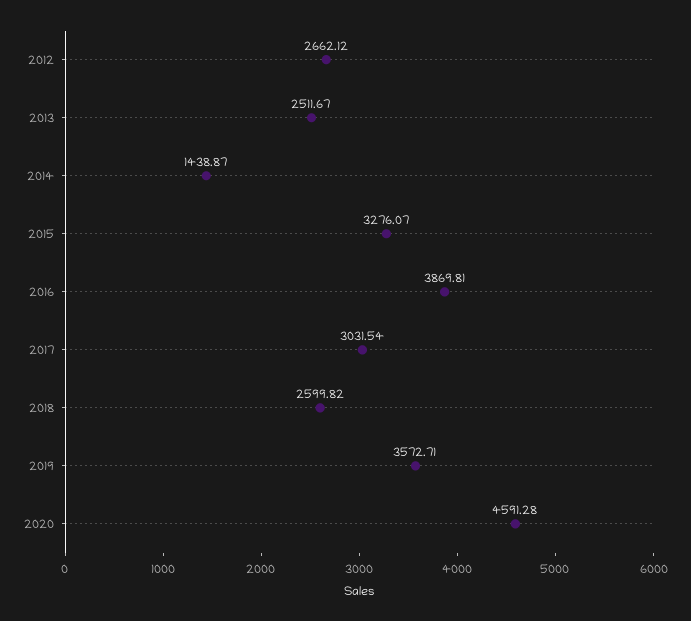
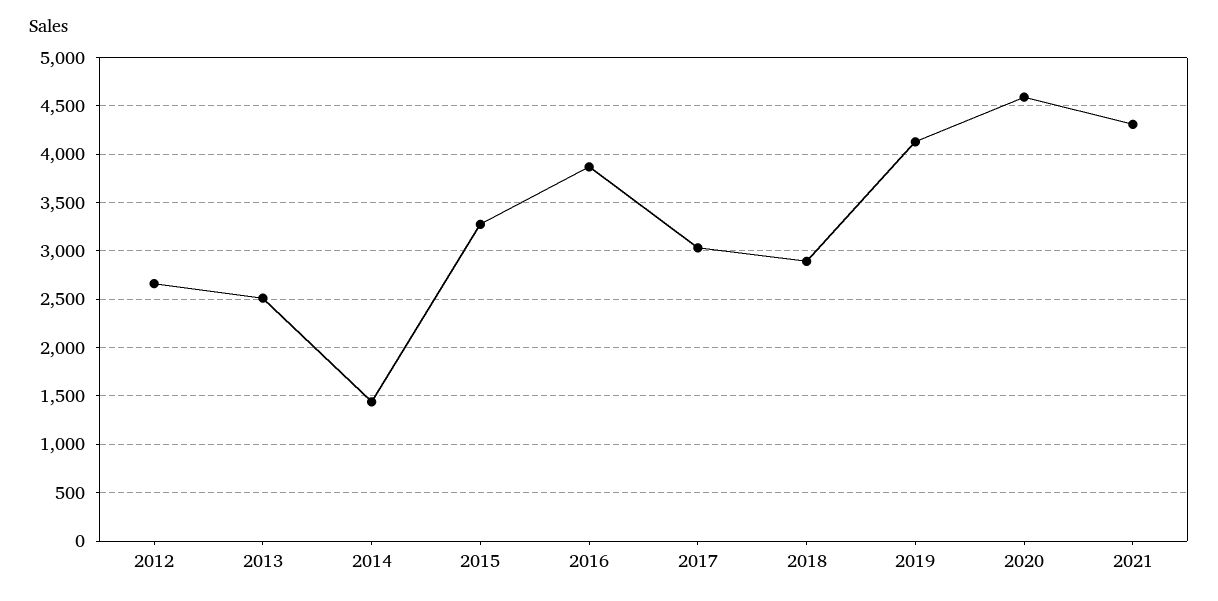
2018: 2599.82 -> 2900
2019: 3572.71 -> 4100
2021: none -> 4300

